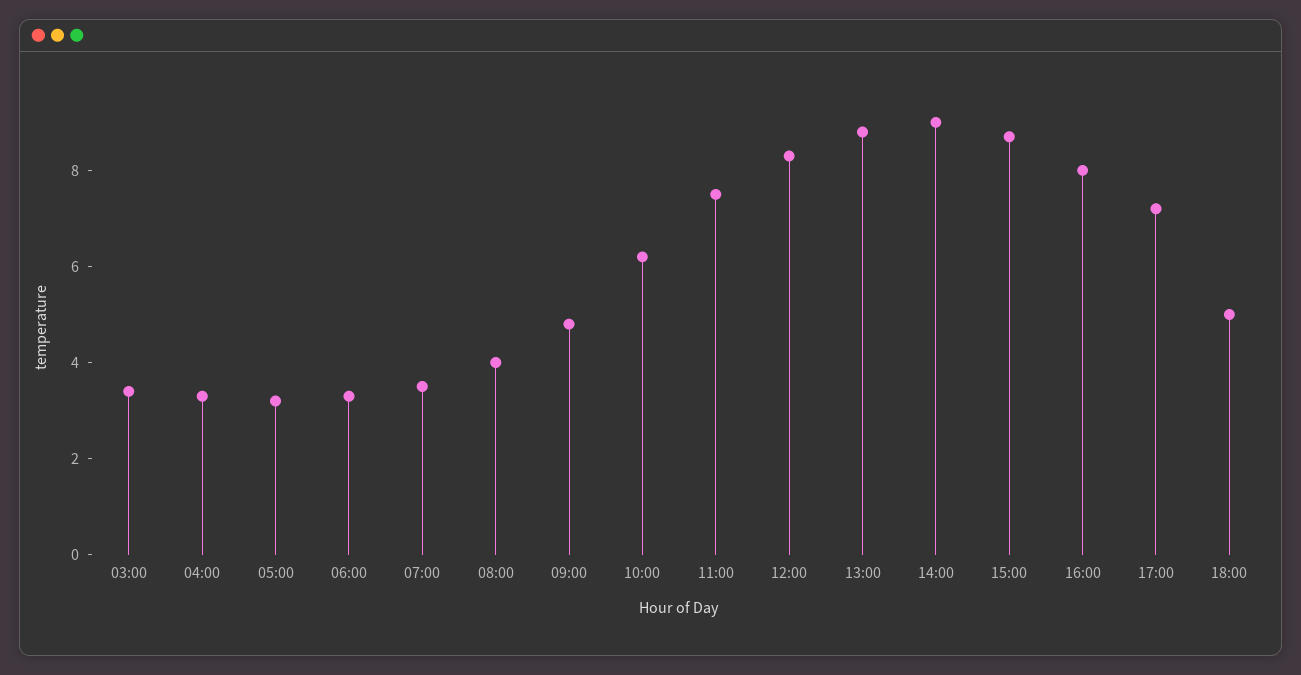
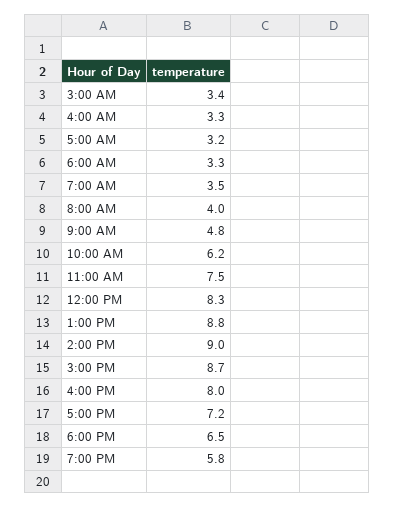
18:00: 5 -> 6.5
7:00 PM: none -> 5.8

